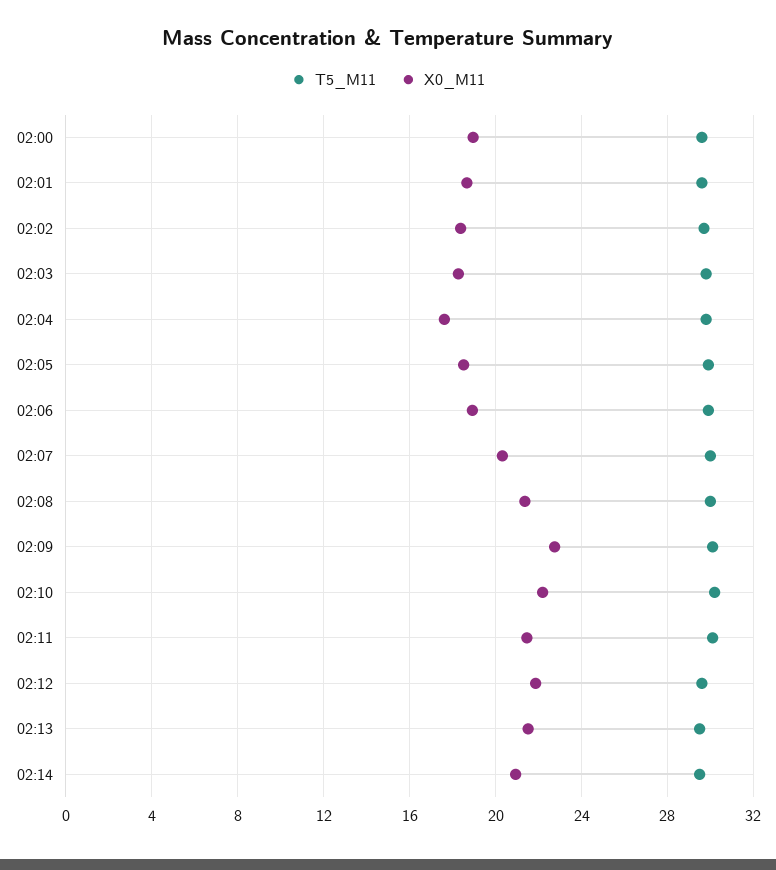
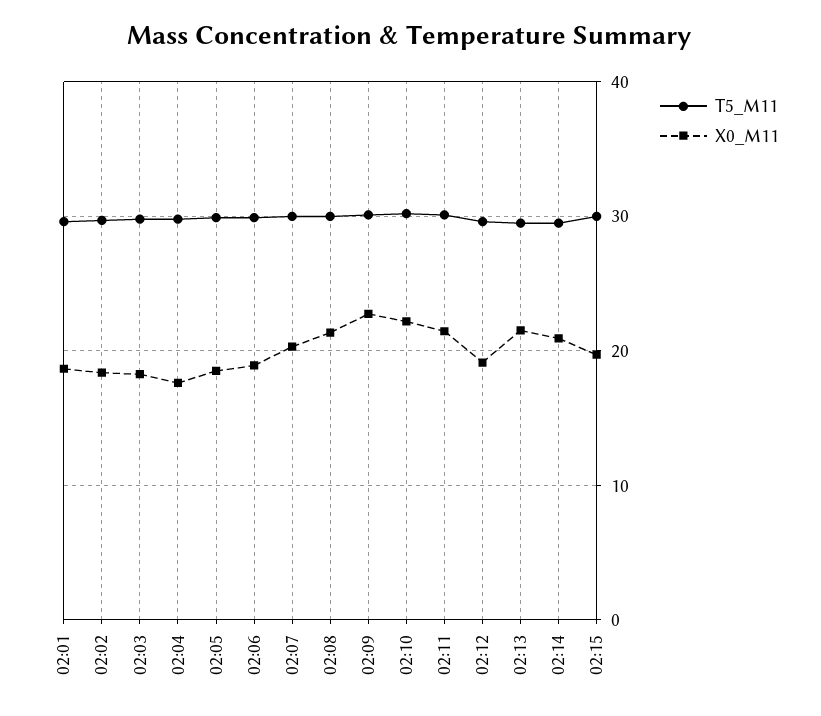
T5_M11, 02:00: 29.5 -> none
X0_M11, 02:00: 19 -> none
X0_M11, 02:12: 22 -> 19
T5_M11, 02:15: none -> 30
X0_M11, 02:15: none -> 20

